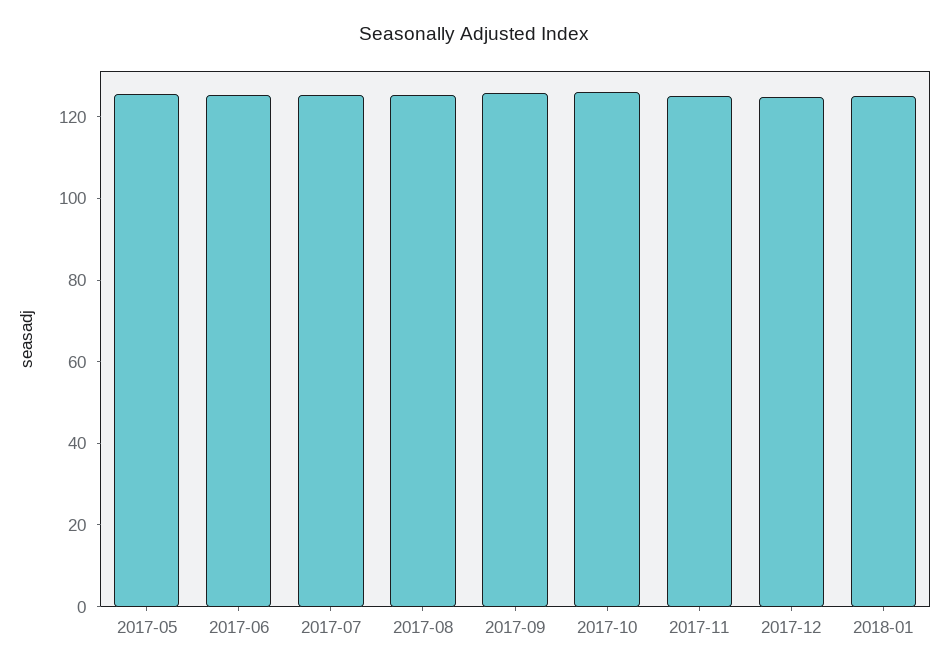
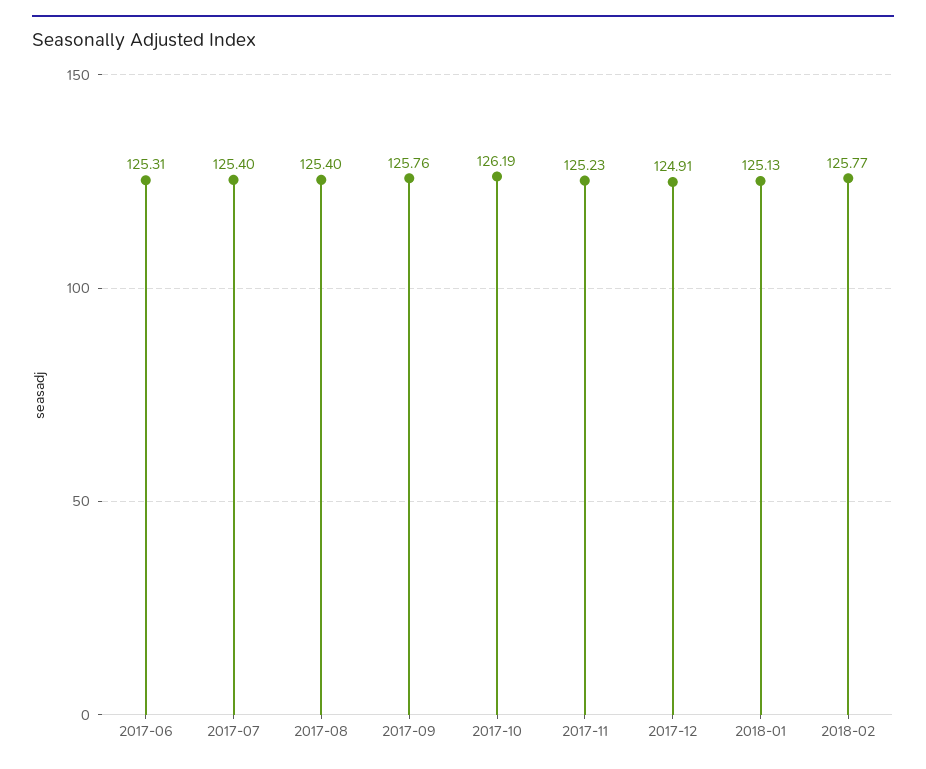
2017-05: 125 -> none
2018-02: none -> 125.77

